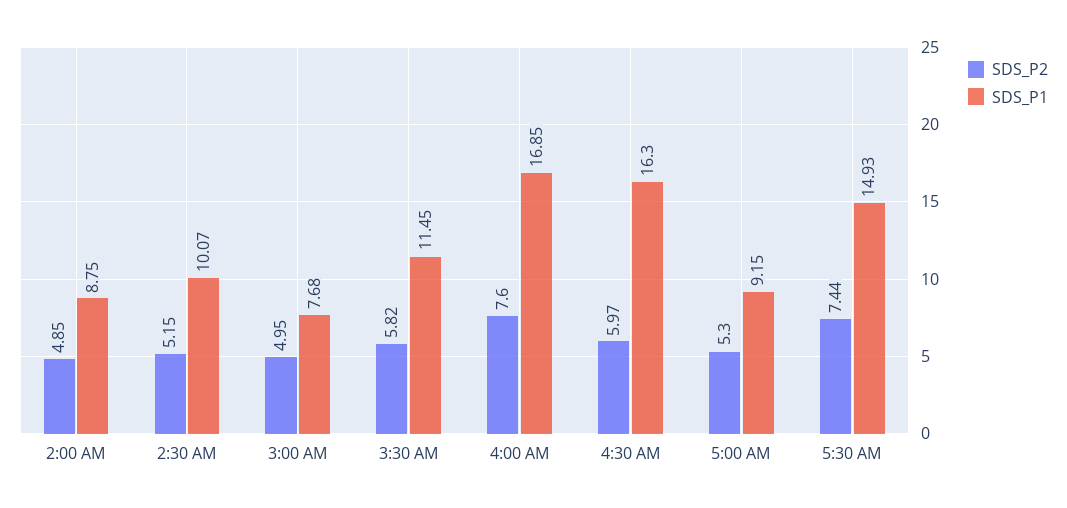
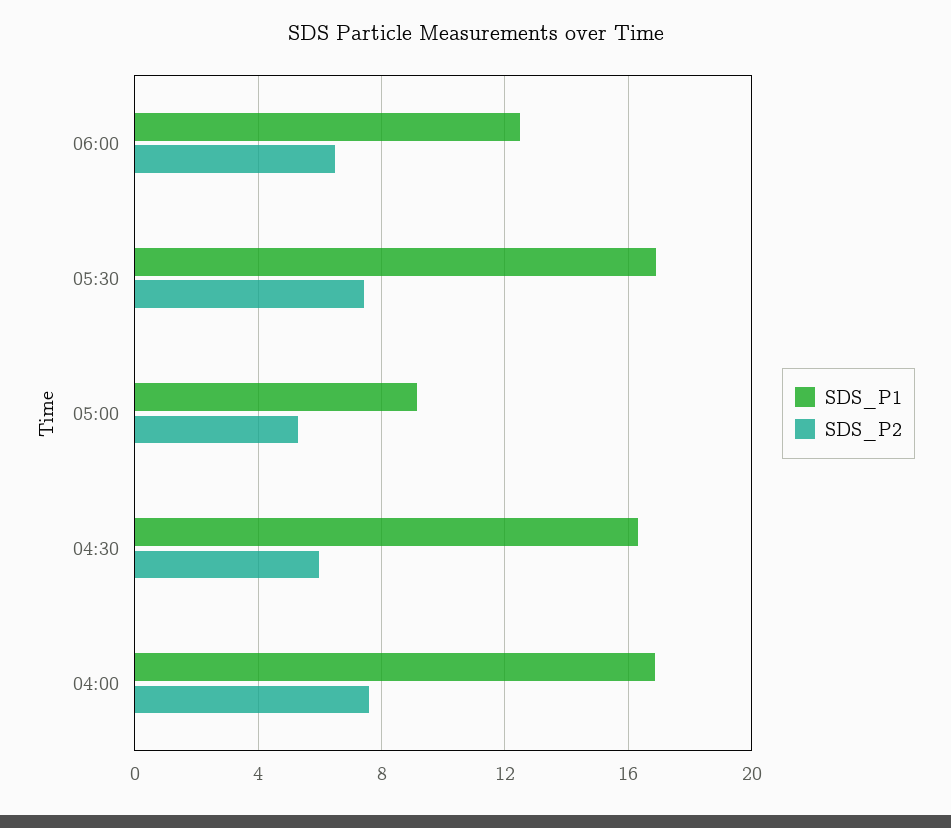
SDS_P2, 2:00 AM: 4.85 -> none
SDS_P1, 2:00 AM: 8.75 -> none
SDS_P2, 2:30 AM: 5.15 -> none
SDS_P1, 2:30 AM: 10.07 -> none
SDS_P2, 3:00 AM: 4.95 -> none
SDS_P1, 3:00 AM: 7.68 -> none
SDS_P2, 3:30 AM: 5.82 -> none
SDS_P1, 3:30 AM: 11.45 -> none
SDS_P1, 5:30 AM: 14.93 -> 17
SDS_P1, 06:00: none -> 12.5
SDS_P2, 06:00: none -> 6.5

